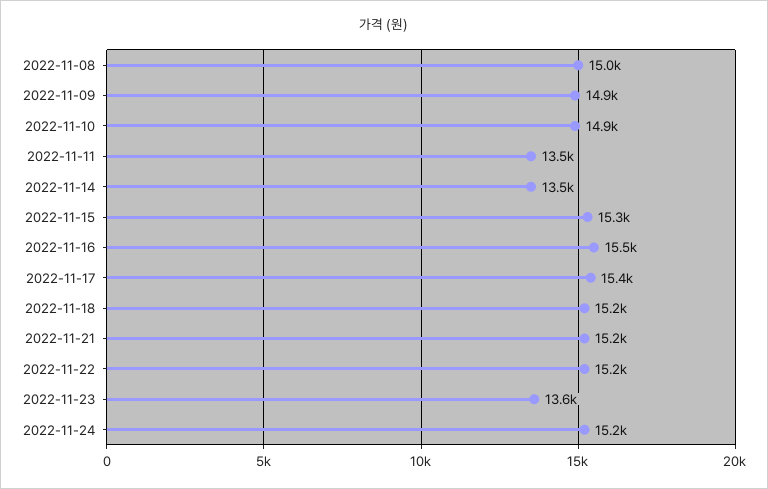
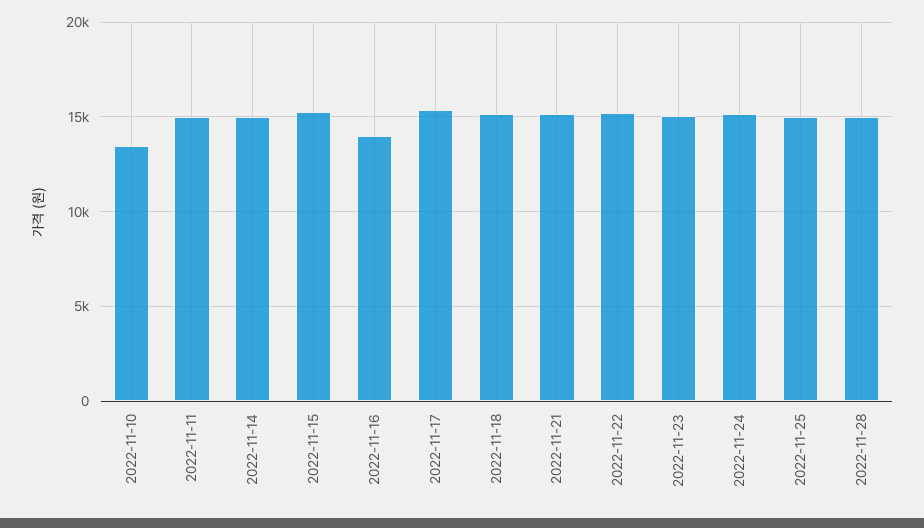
2022-11-08: 15000 -> none
2022-11-09: 14900 -> none
2022-11-10: 14900 -> 13500
2022-11-11: 13500 -> 15000
2022-11-14: 13500 -> 15000
2022-11-16: 15500 -> 14000
2022-11-23: 13600 -> 15000
2022-11-25: none -> 15000
2022-11-28: none -> 15000

